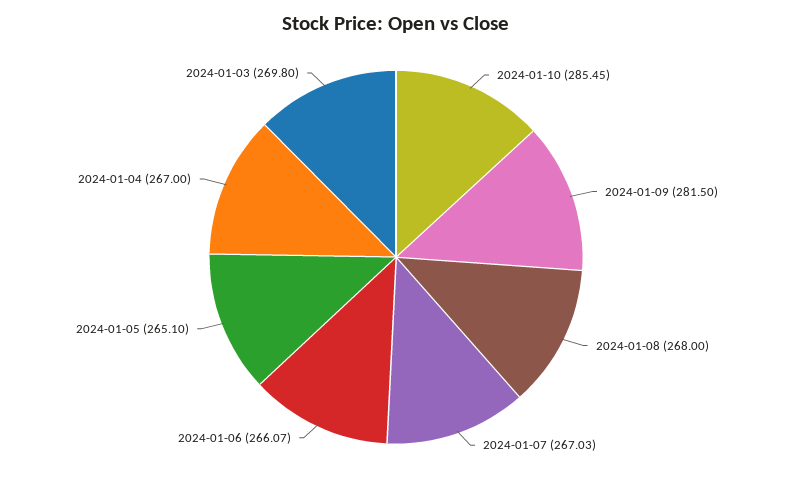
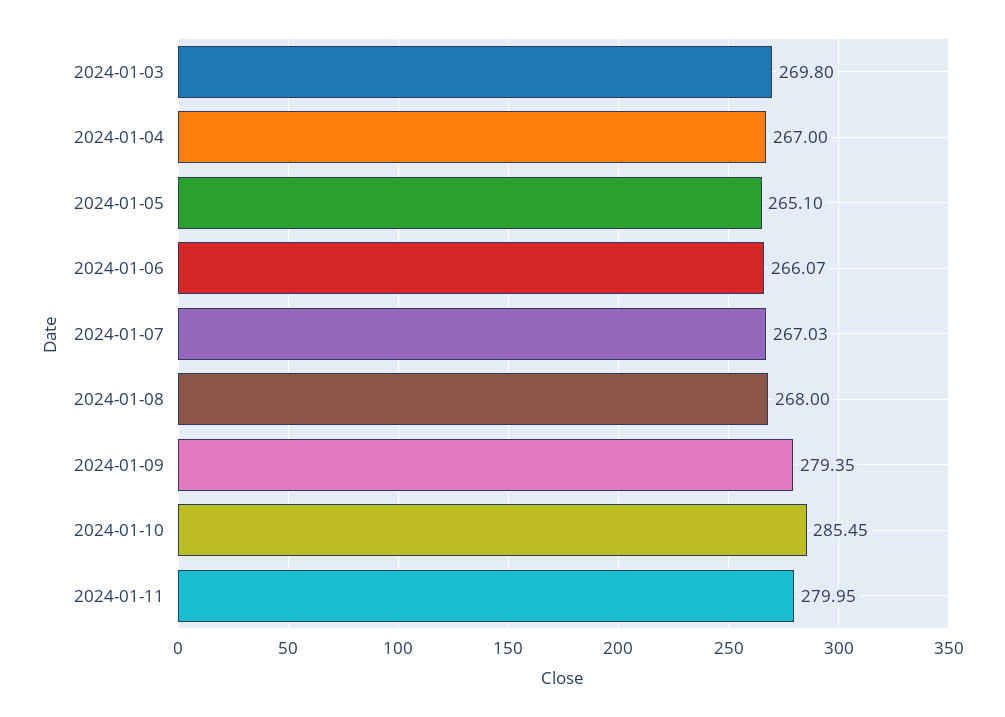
2024-01-09: 281.5 -> 279.35
2024-01-11: none -> 279.95

